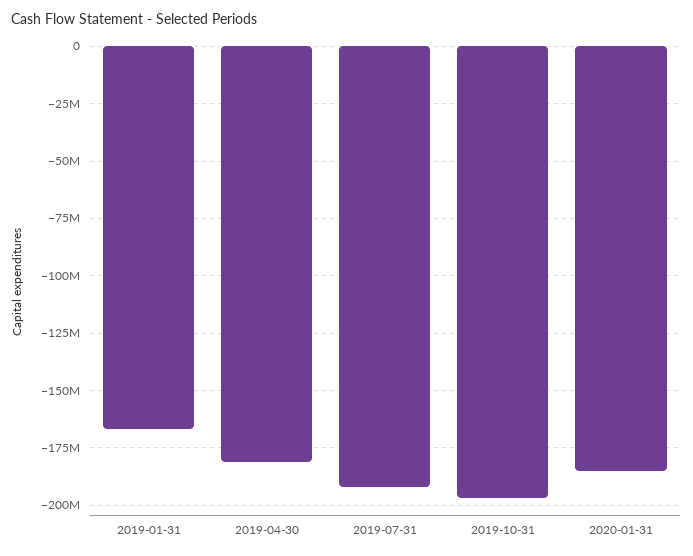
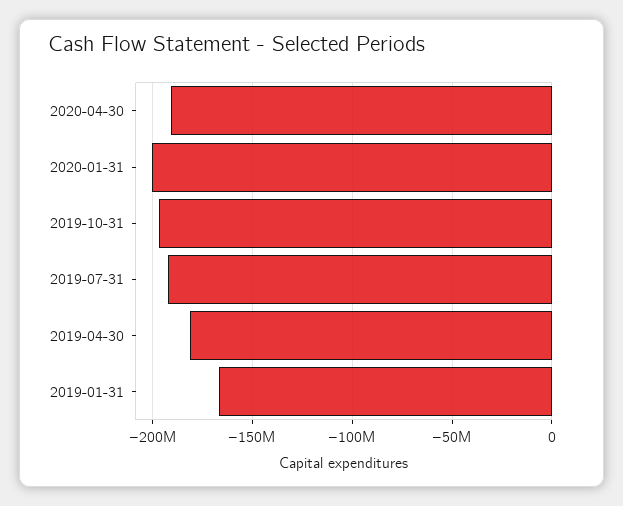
2020-01-31: -185000000 -> -200000000
2020-04-30: none -> -190000000

